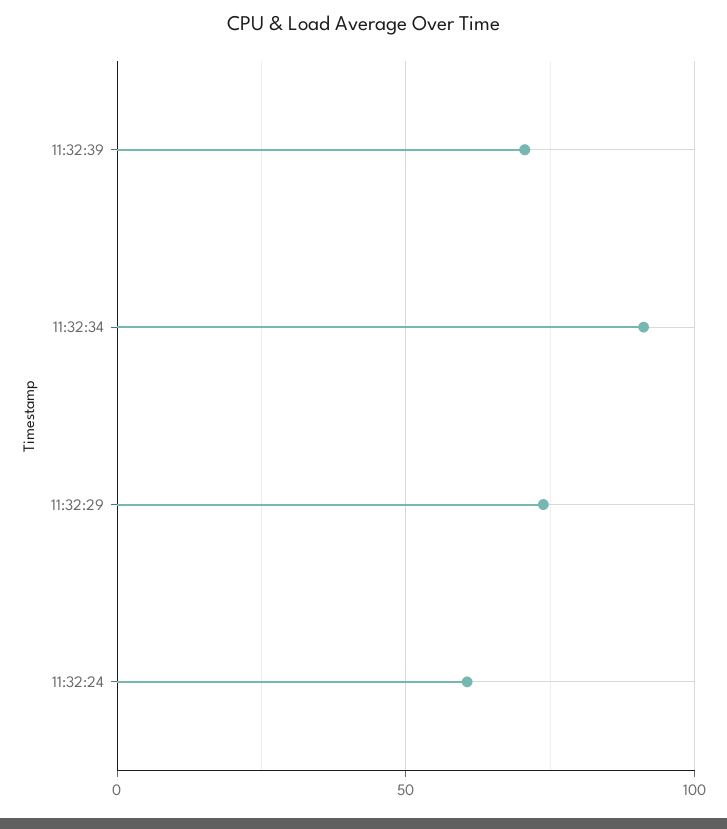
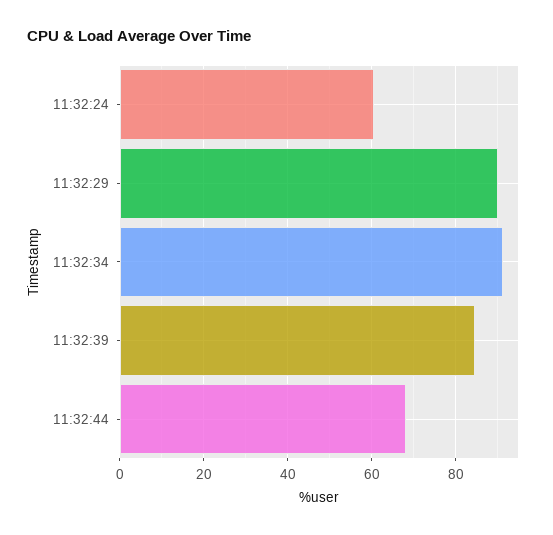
11:32:39: 70 -> 84
11:32:29: 75 -> 90
11:32:44: none -> 68

